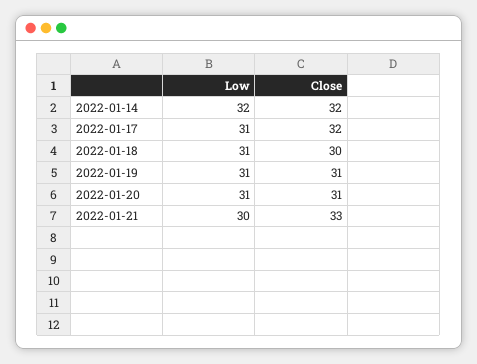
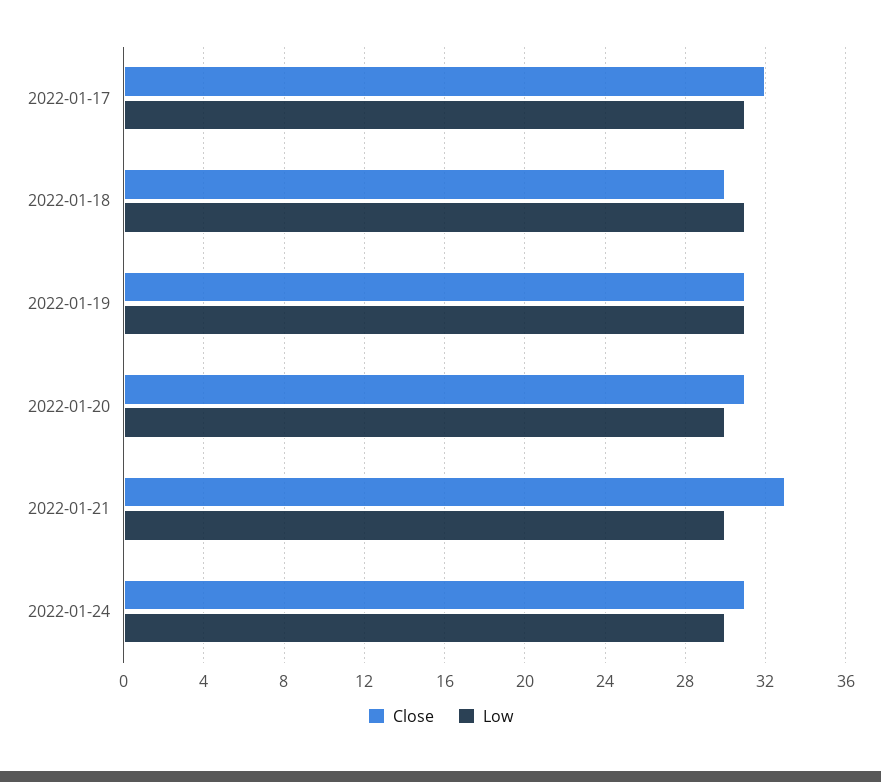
Low, 2022-01-14: 32 -> none
Close, 2022-01-14: 32 -> none
Low, 2022-01-20: 31 -> 30
Close, 2022-01-24: none -> 31
Low, 2022-01-24: none -> 30

